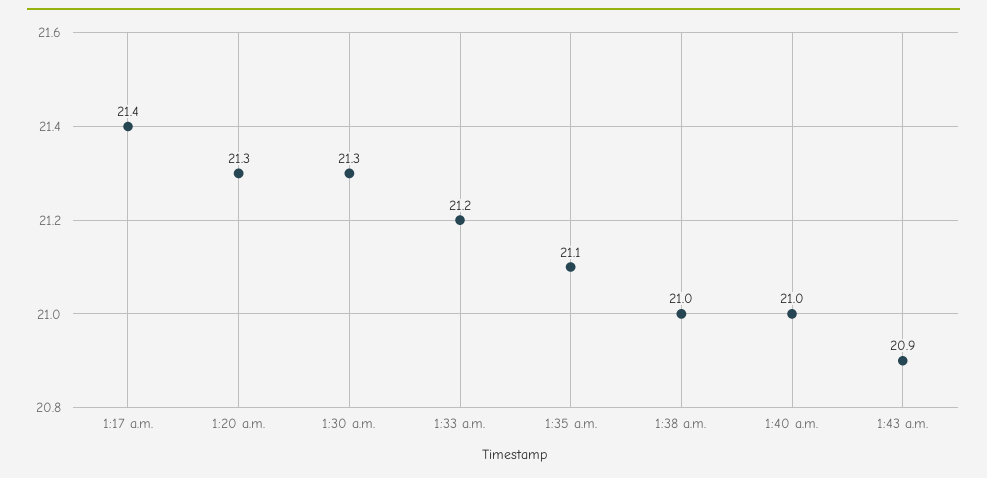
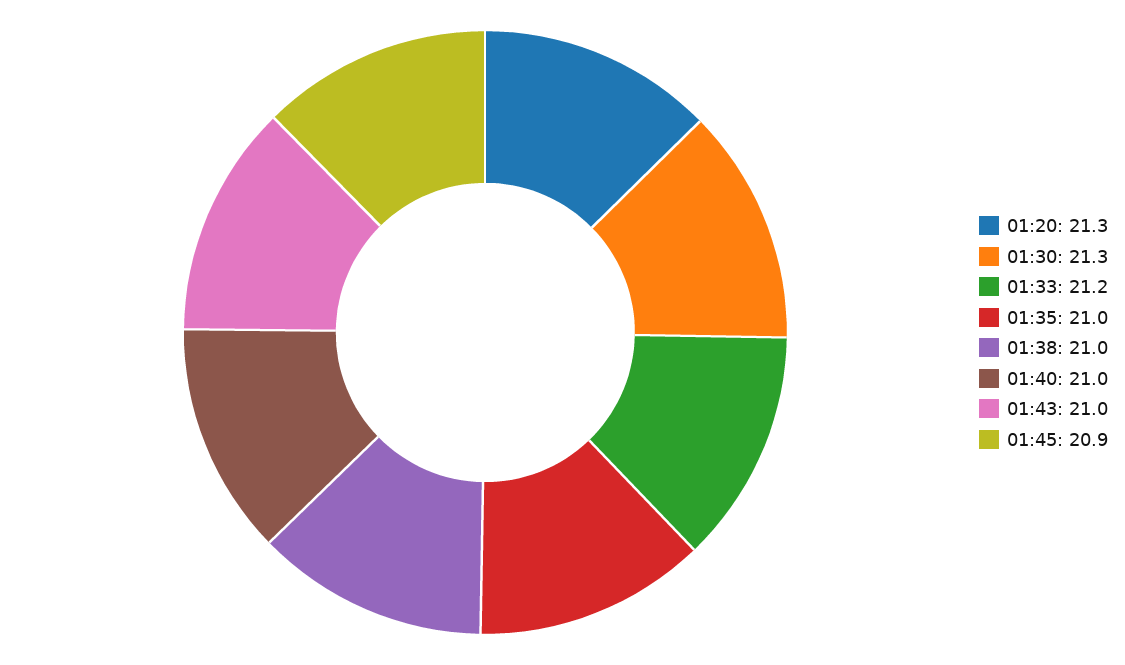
1:17 a.m.: 21.4 -> none
1:35 a.m.: 21.1 -> 21
1:43 a.m.: 20.9 -> 21
01:45: none -> 20.9

